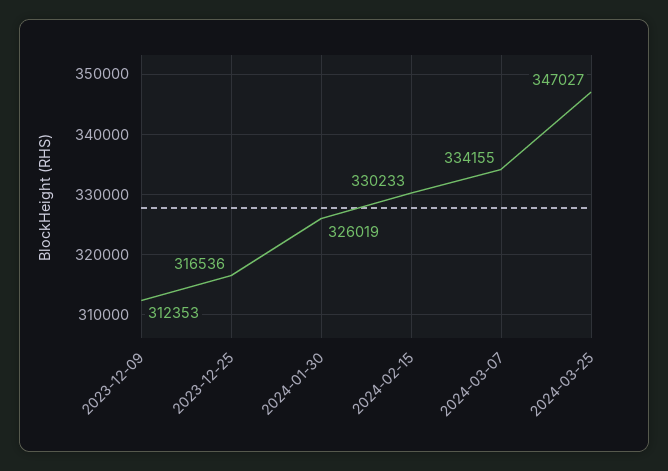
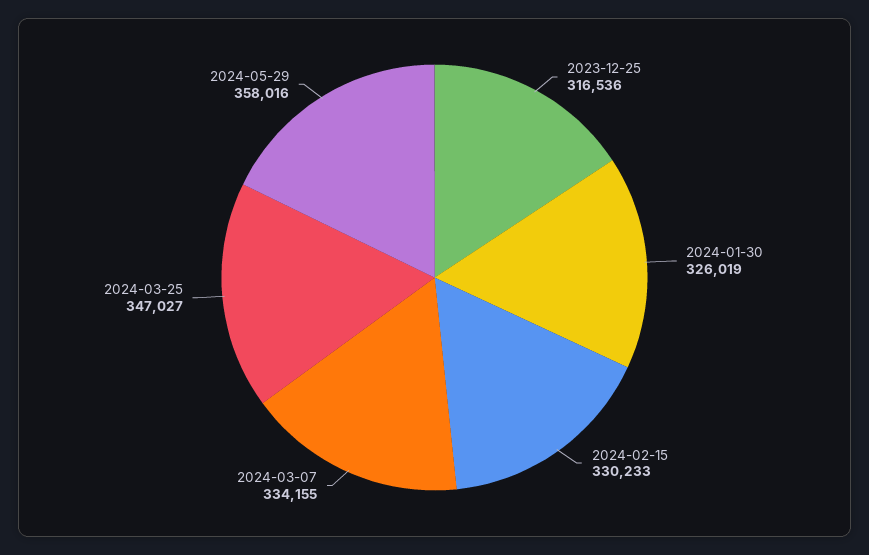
2023-12-09: 312353 -> none
2024-05-29: none -> 358016

